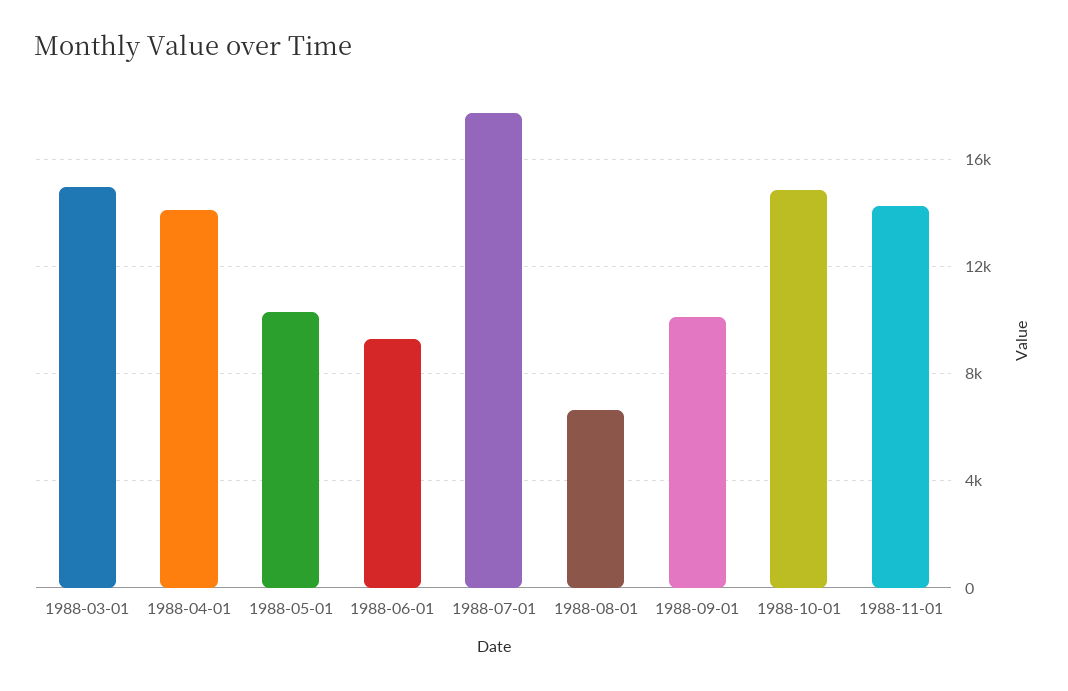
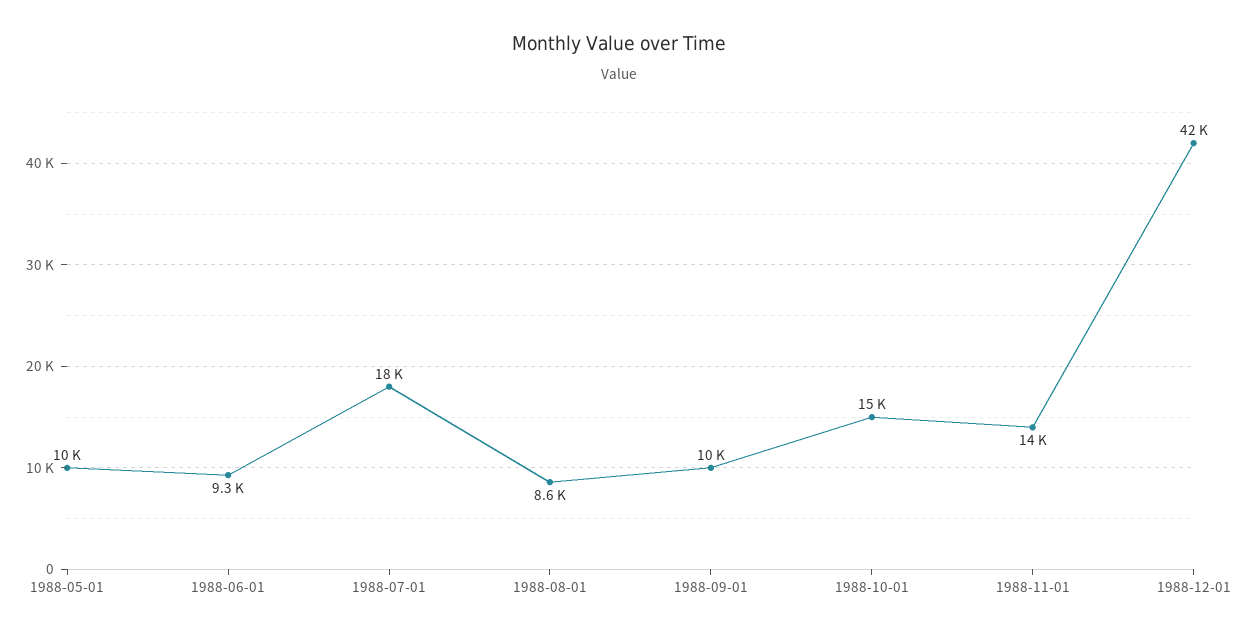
1988-03-01: 15000 -> none
1988-04-01: 14000 -> none
1988-08-01: 6500 -> 8600
1988-12-01: none -> 42000

